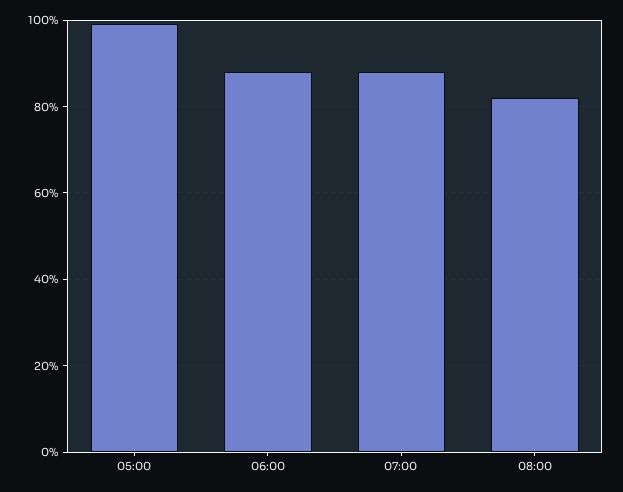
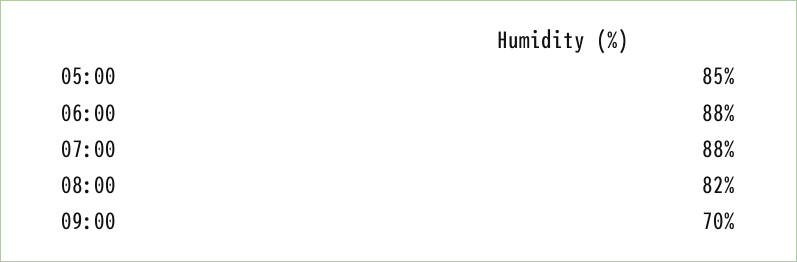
05:00: 100 -> 85
09:00: none -> 70

